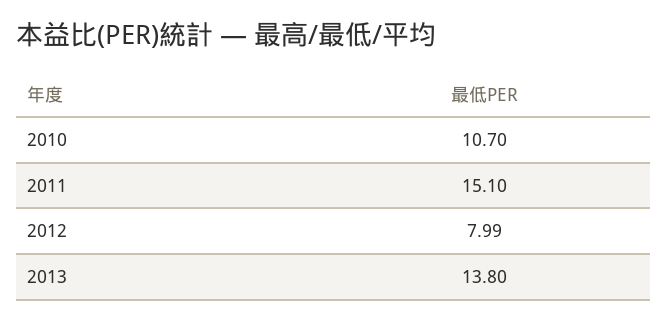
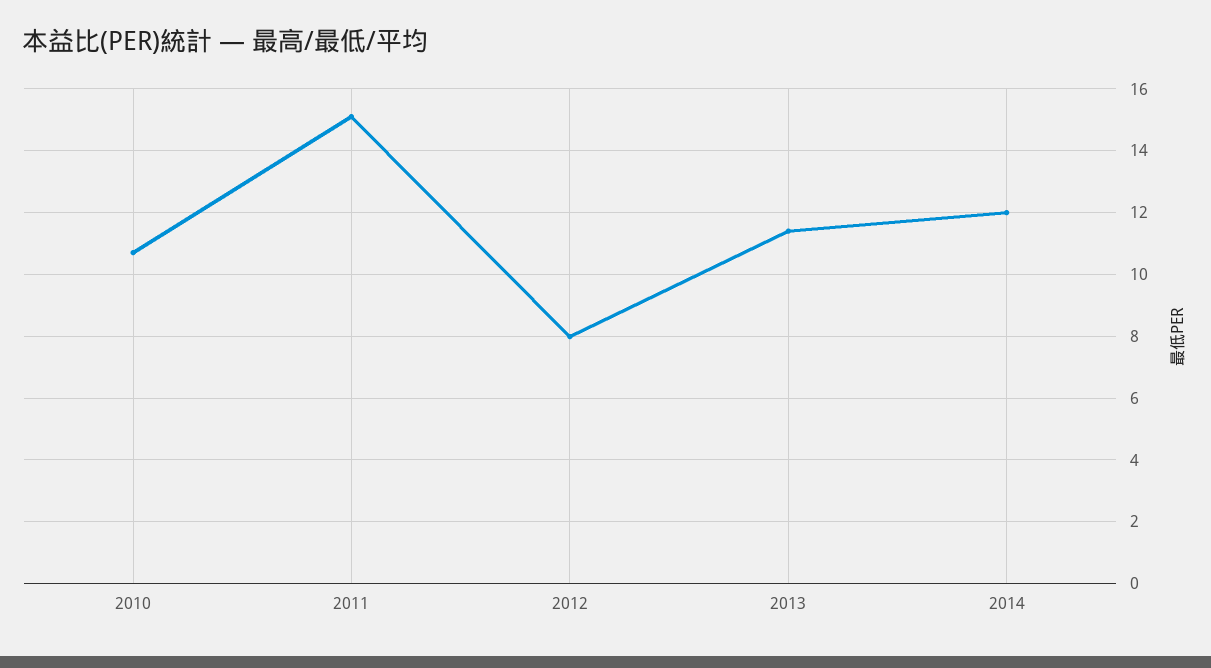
2013: 13.8 -> 11.4
2014: none -> 12

